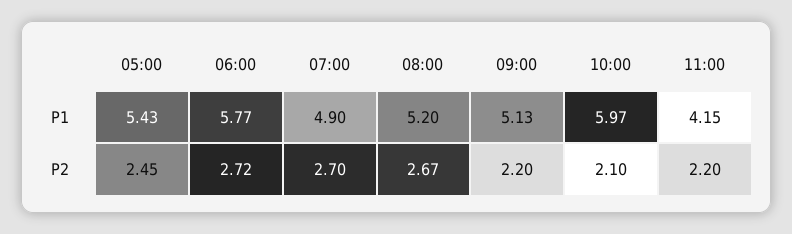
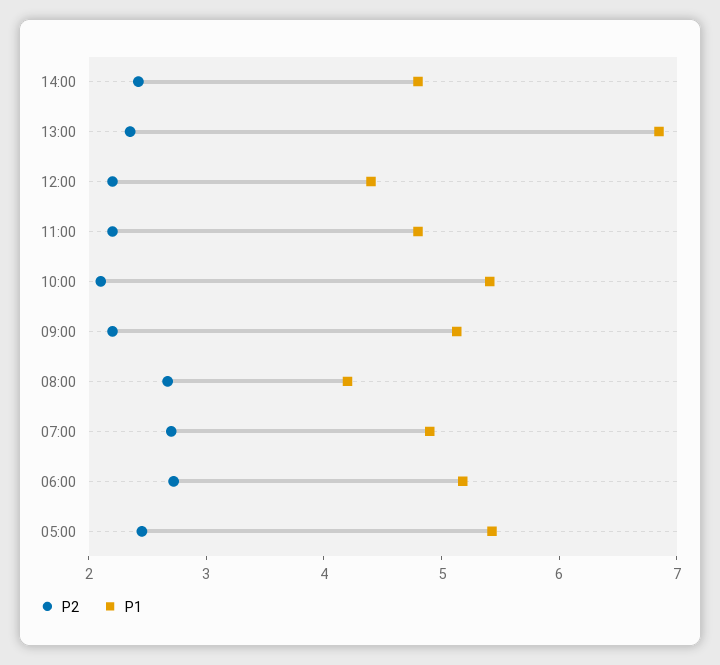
P1, 06:00: 5.77 -> 5.2
P1, 08:00: 5.2 -> 4.2
P1, 10:00: 5.97 -> 5.4
P1, 11:00: 4.15 -> 4.8
P2, 14:00: none -> 2.4
P1, 14:00: none -> 4.8
P2, 13:00: none -> 2.4
P1, 13:00: none -> 6.8
P2, 12:00: none -> 2.2
P1, 12:00: none -> 4.4

